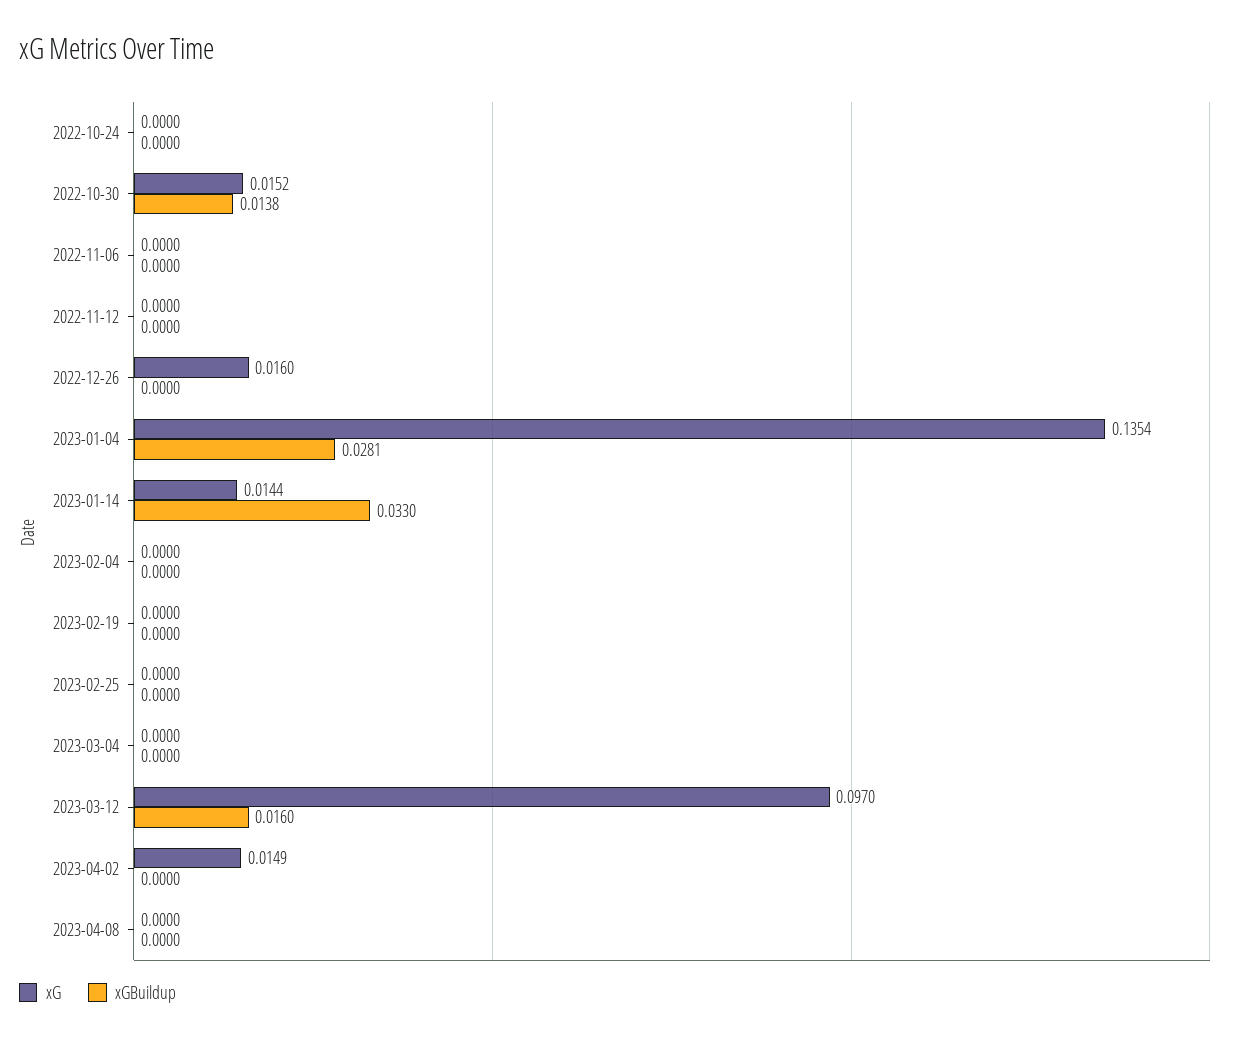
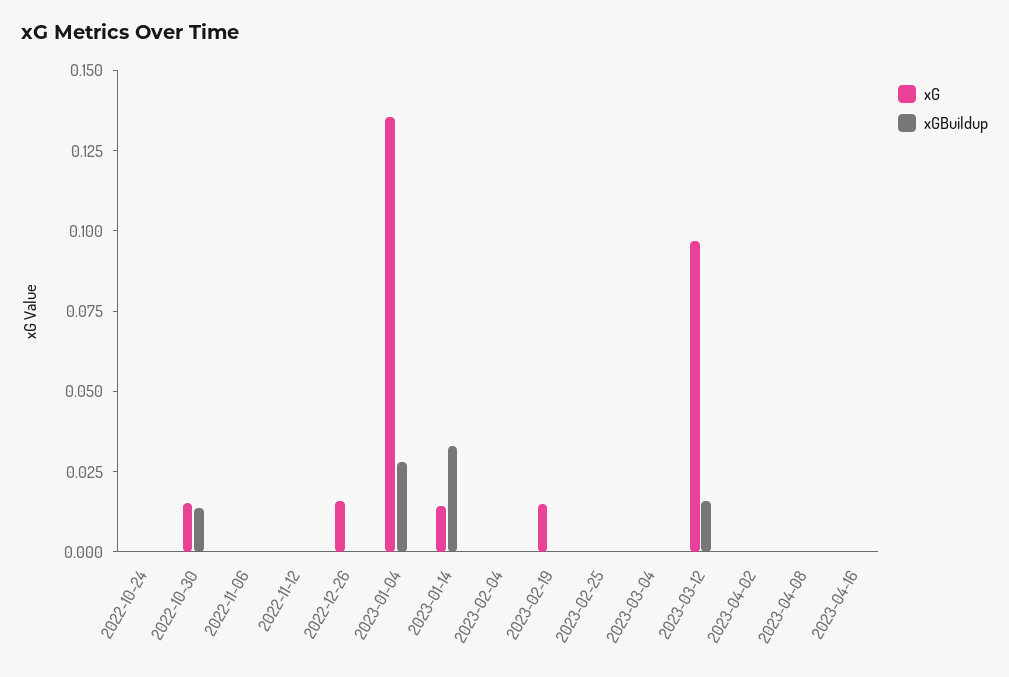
xG, 2023-02-19: 0 -> 0.015
xG, 2023-04-02: 0.0149 -> 0
xG, 2023-04-16: none -> 0
xGBuildup, 2023-04-16: none -> 0

